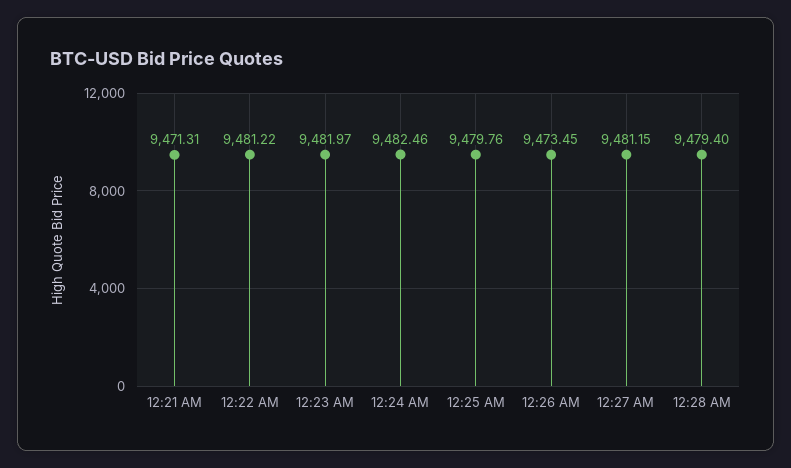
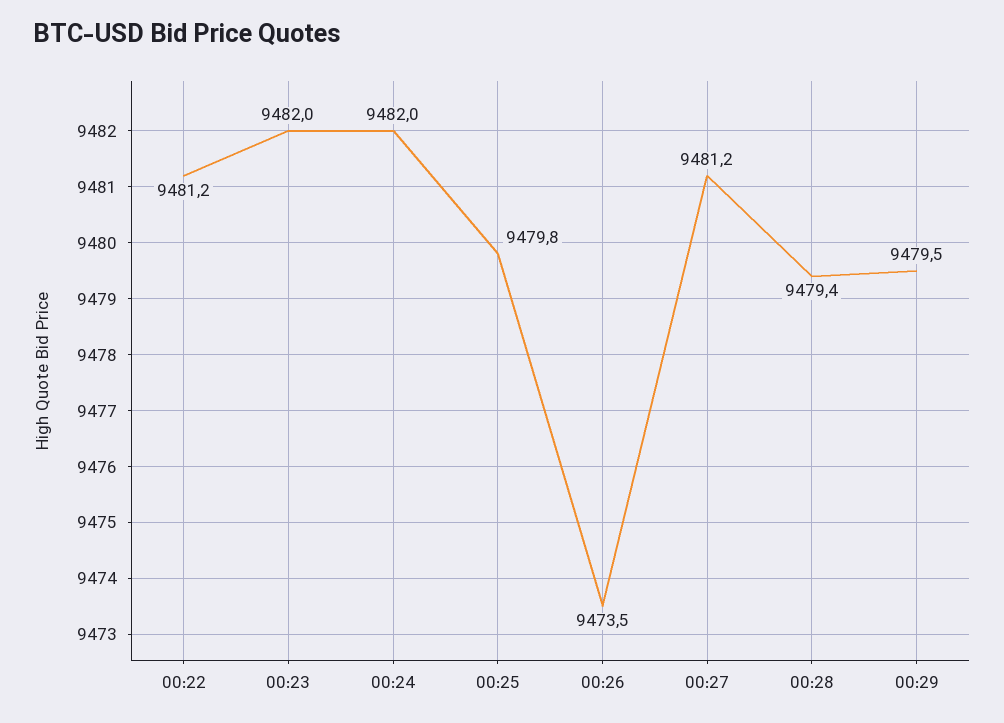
12:21 AM: 9471.31 -> none
12:24 AM: 9482.46 -> 9482
00:29: none -> 9479.5

